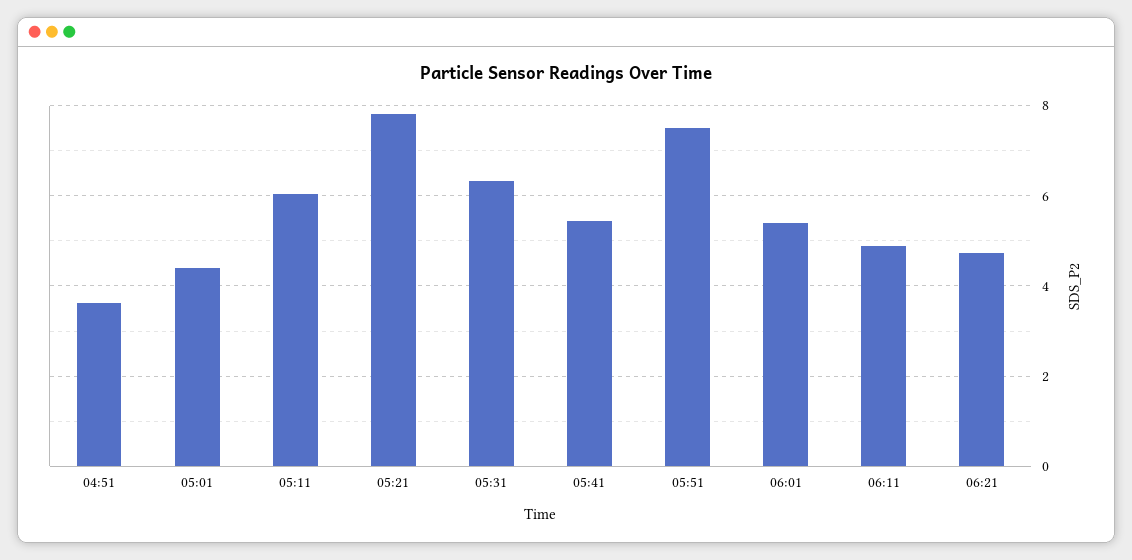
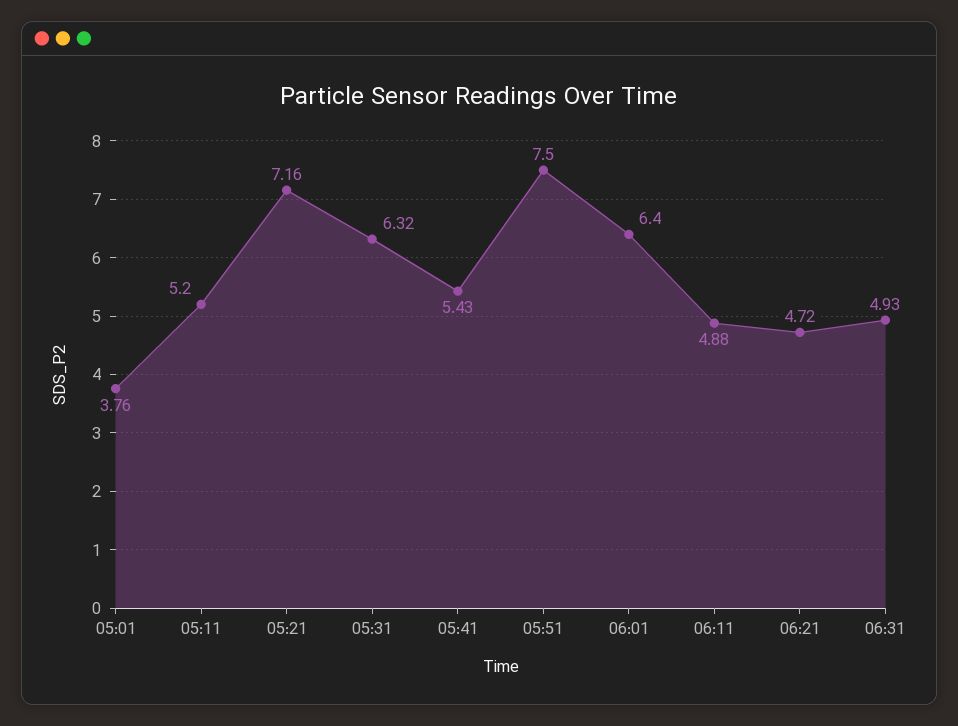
04:51: 3.6 -> none
05:01: 4.4 -> 3.76
05:11: 6 -> 5.2
05:21: 7.8 -> 7.16
06:01: 5.4 -> 6.4
06:31: none -> 4.93

